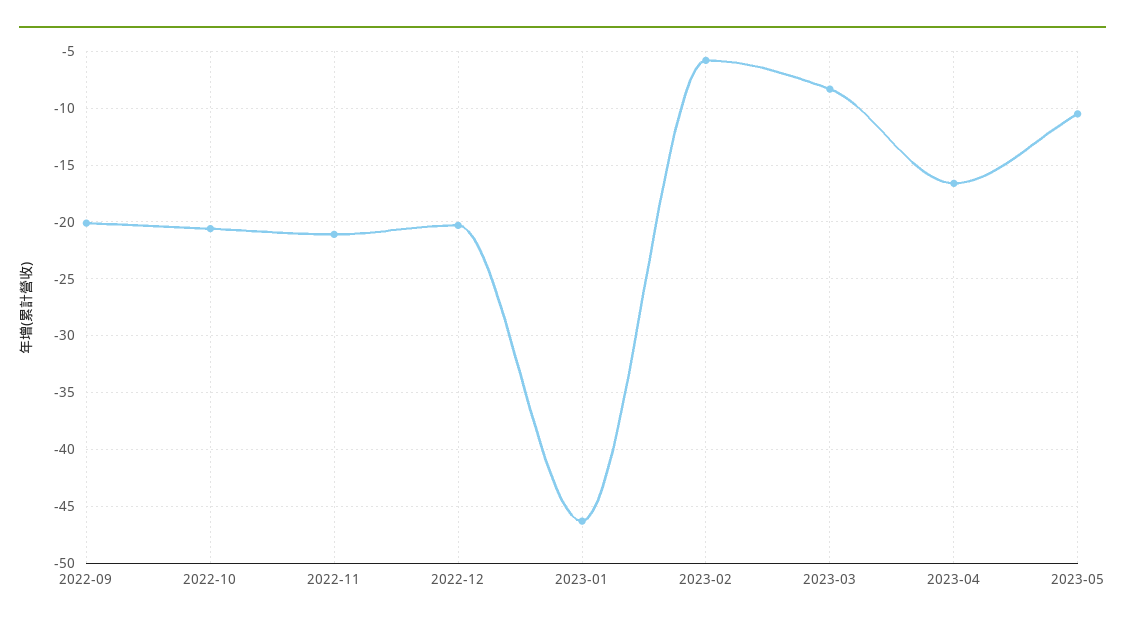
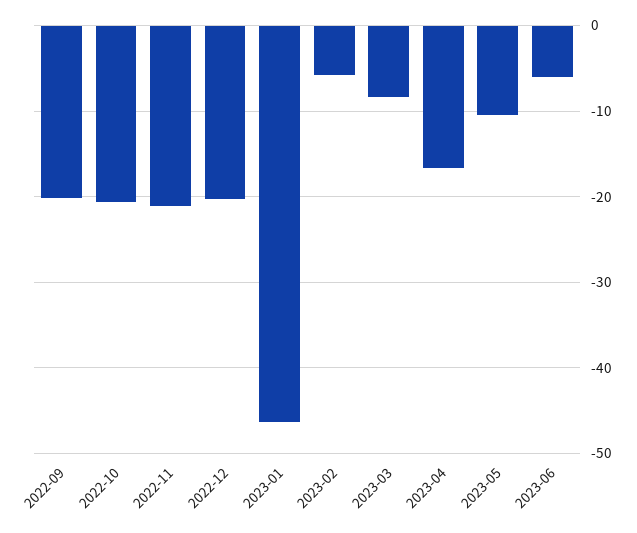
2023-06: none -> -6

